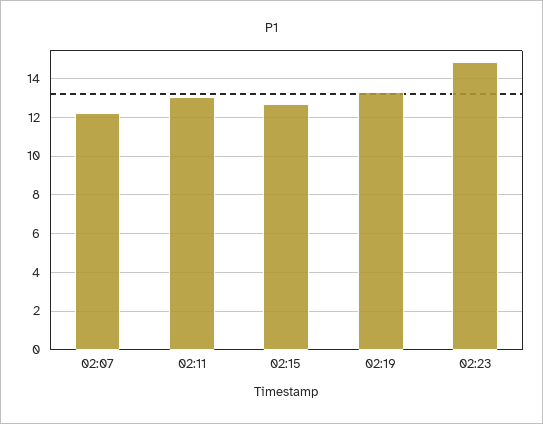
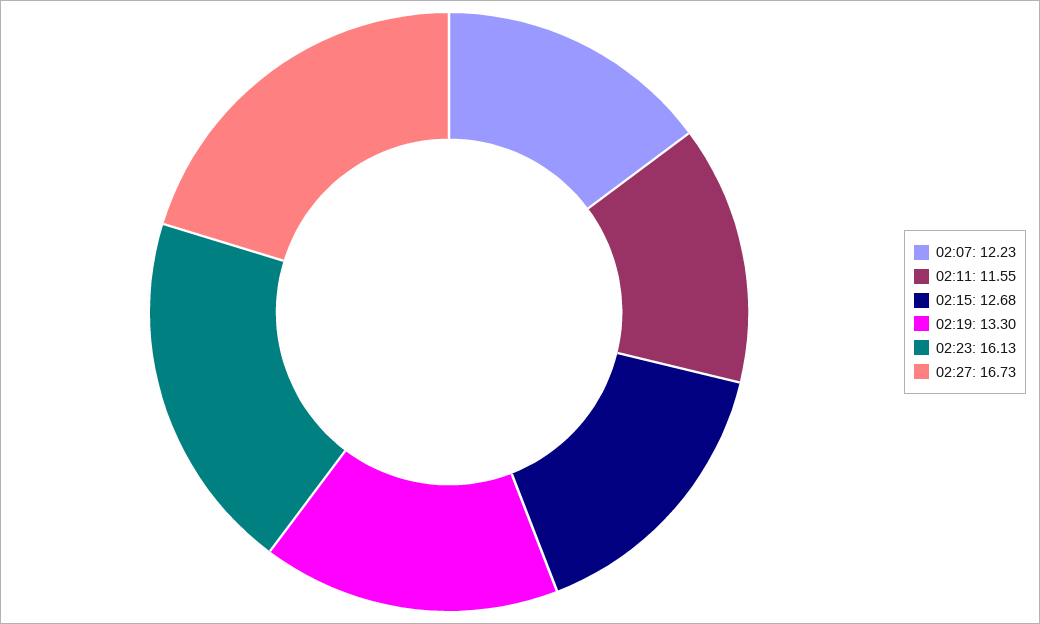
02:11: 13 -> 11.55
02:23: 15 -> 16.13
02:27: none -> 16.73

